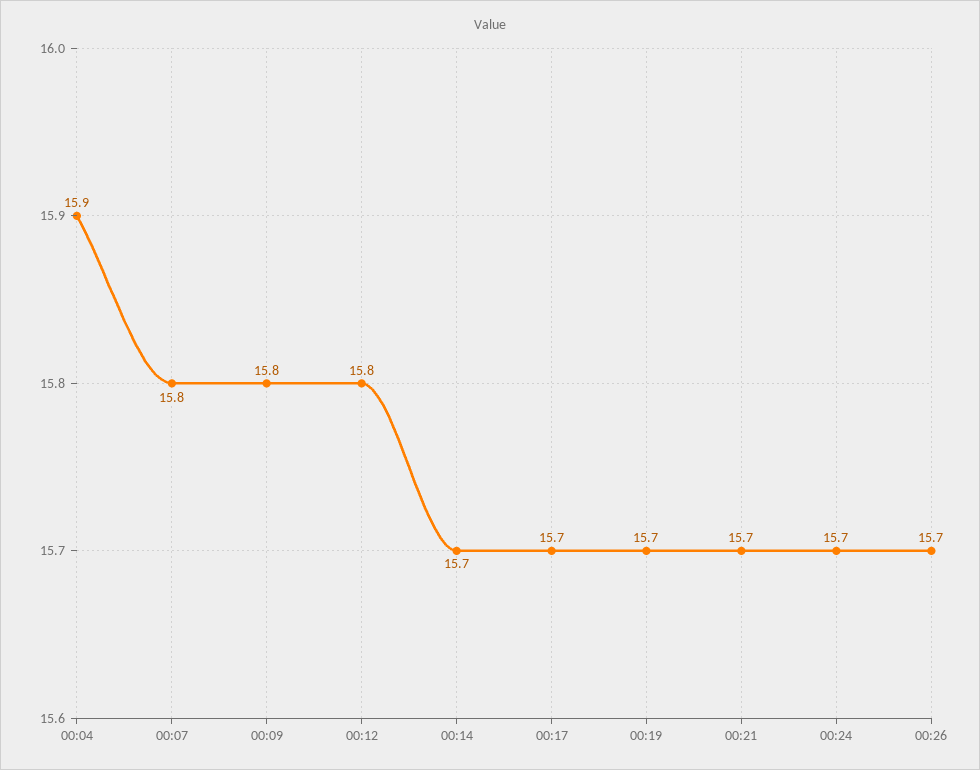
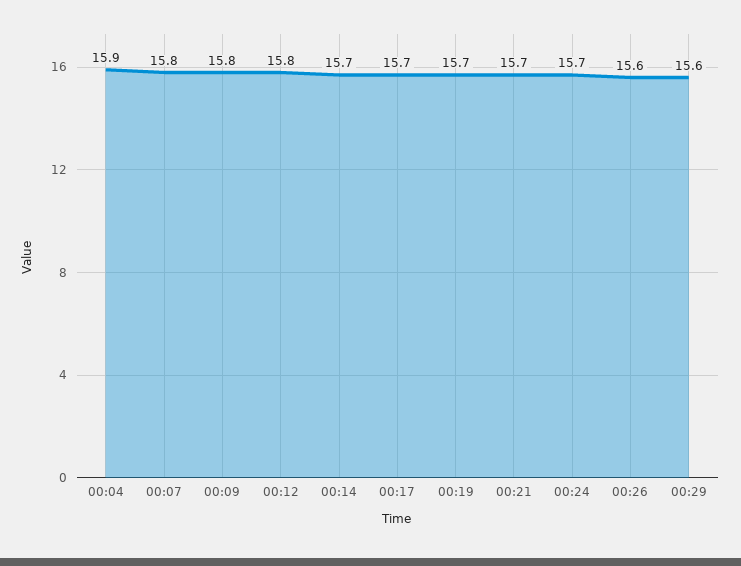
00:26: 15.7 -> 15.6
00:29: none -> 15.6

